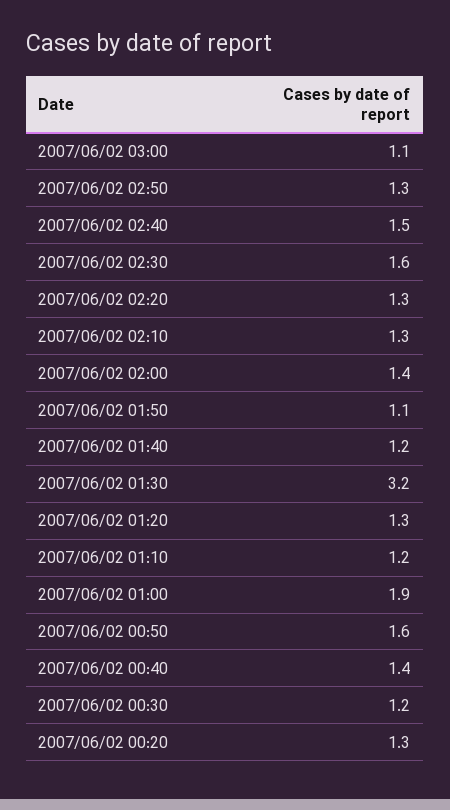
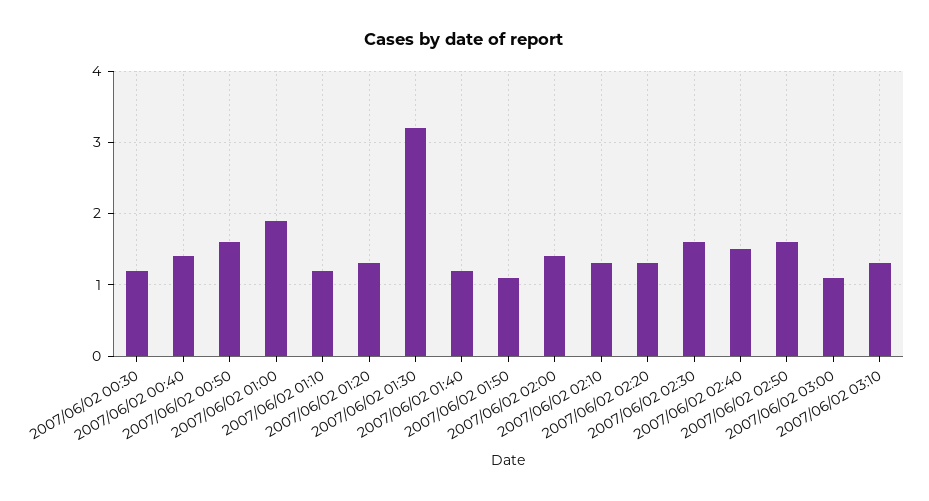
2007/06/02 02:50: 1.3 -> 1.6
2007/06/02 00:20: 1.3 -> none
2007/06/02 03:10: none -> 1.3

